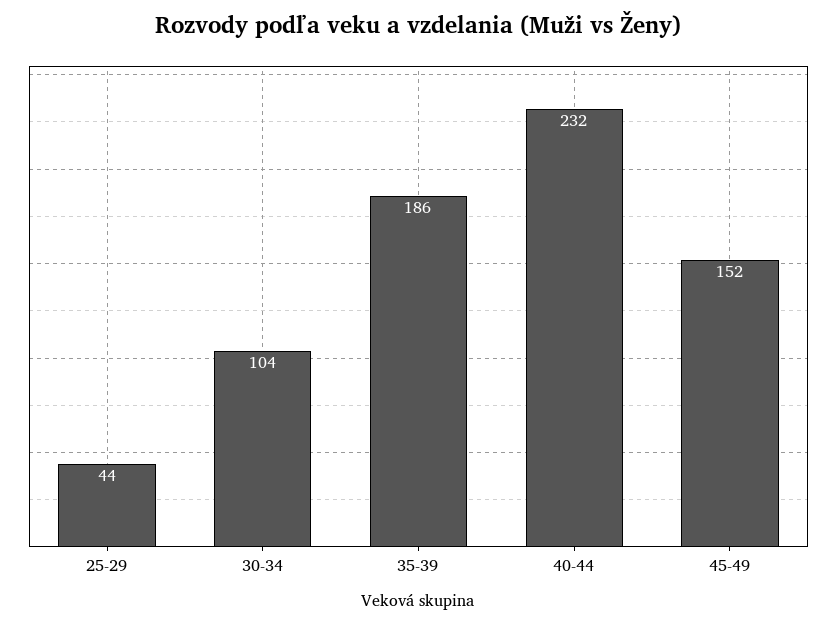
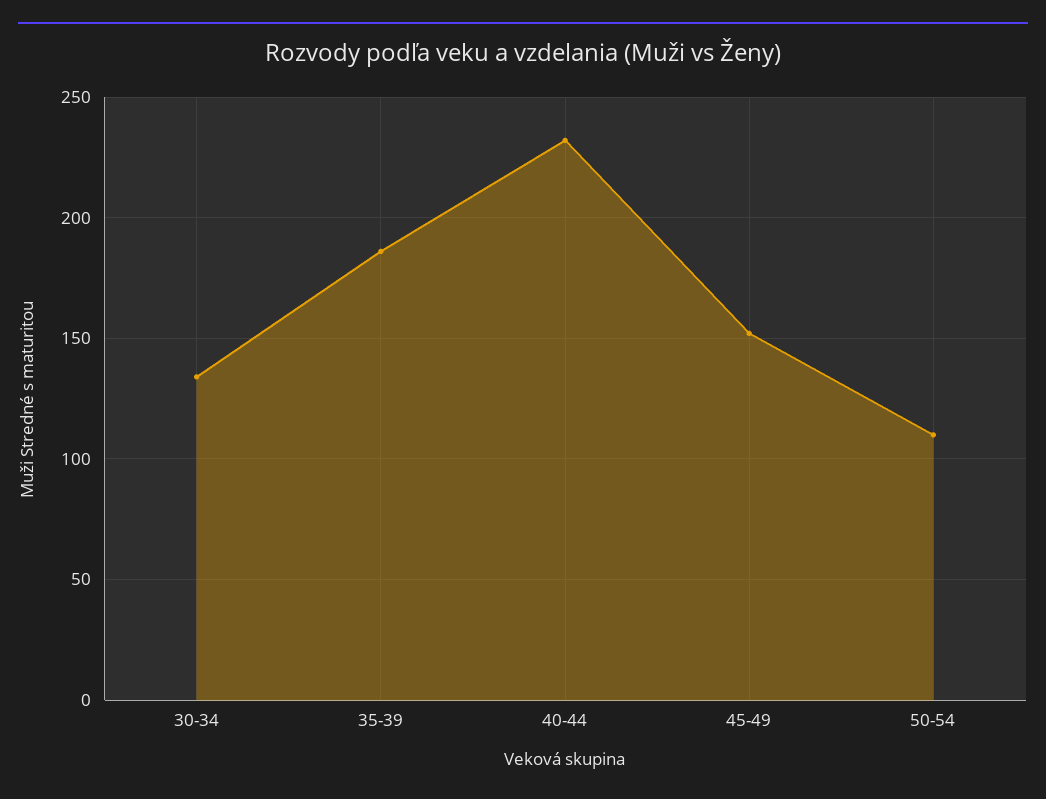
25-29: 44 -> none
30-34: 104 -> 135
50-54: none -> 110

